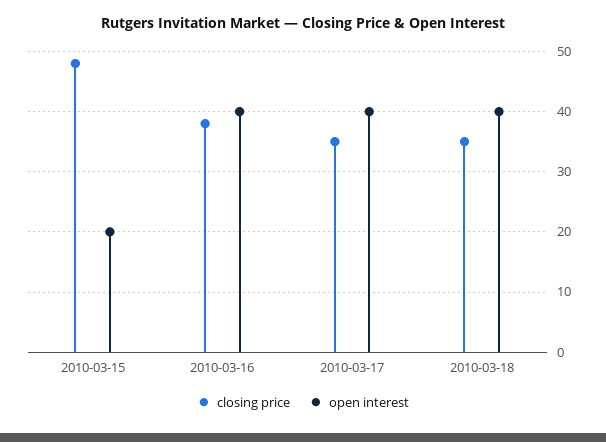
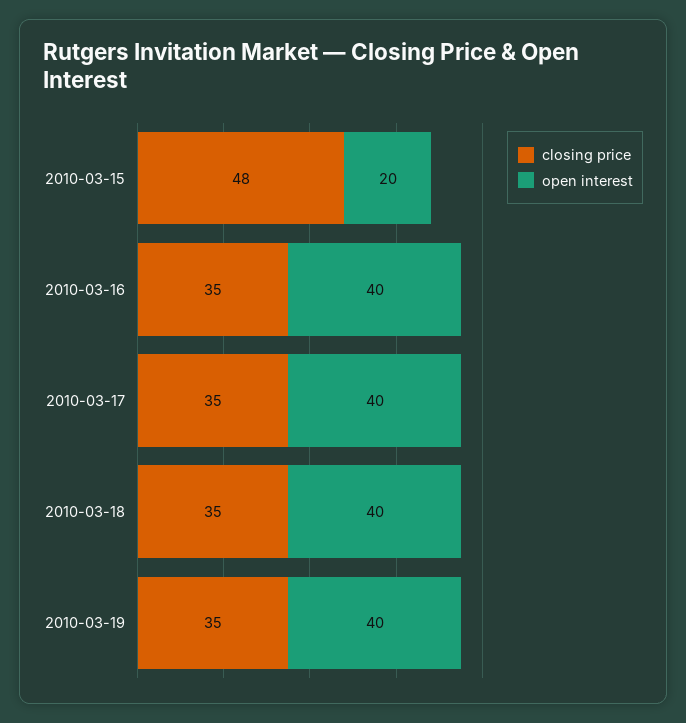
closing price, 2010-03-16: 38 -> 35
closing price, 2010-03-19: none -> 35
open interest, 2010-03-19: none -> 40

